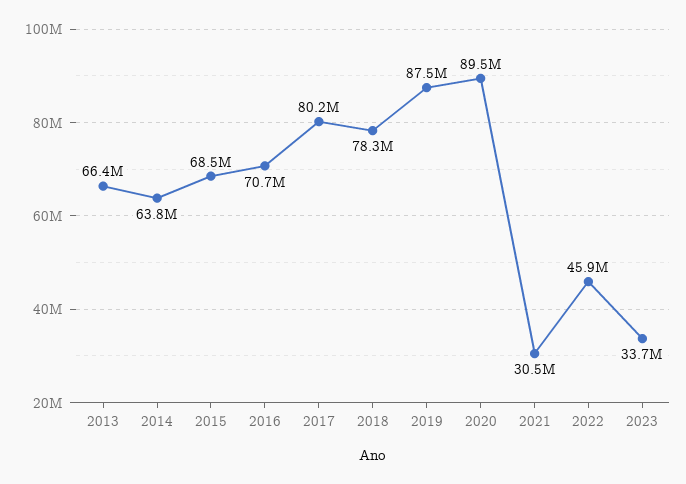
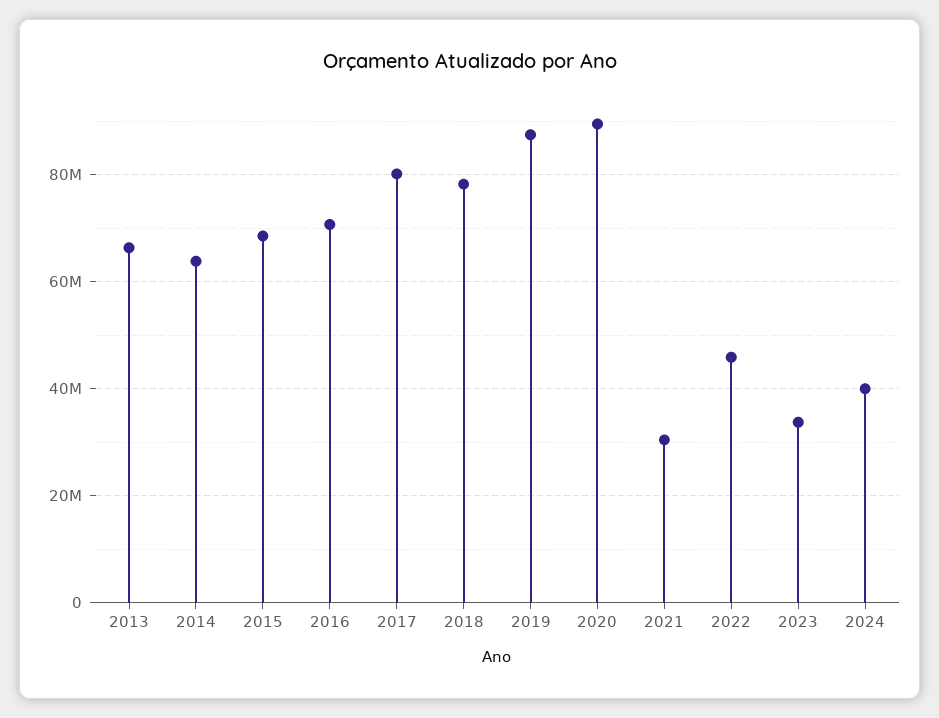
2024: none -> 40000000

